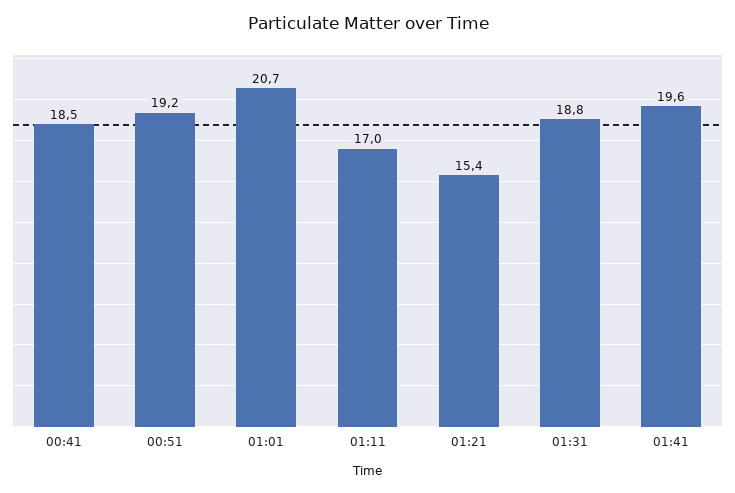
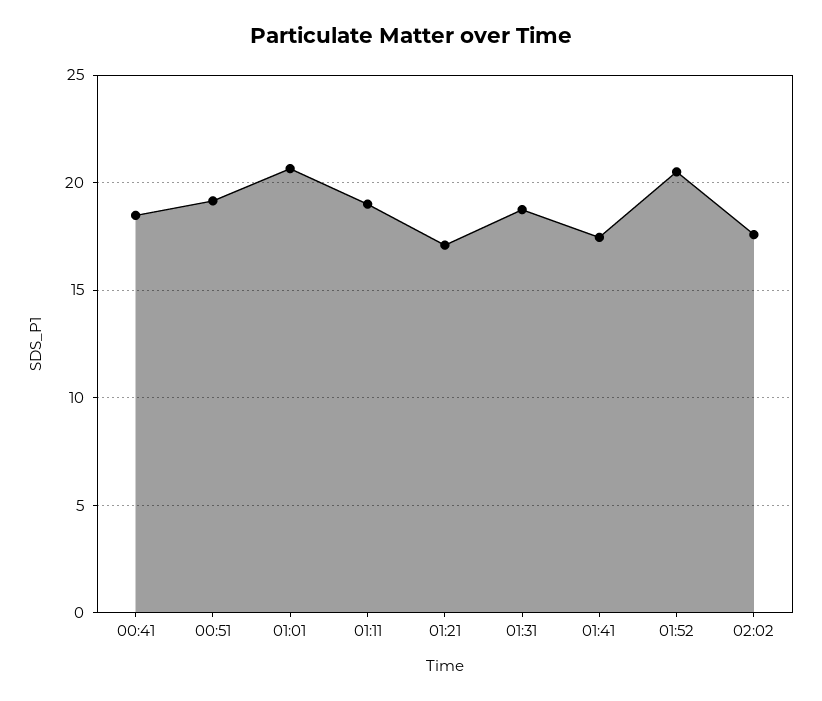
01:11: 17 -> 19
01:21: 15.4 -> 17
01:41: 19.6 -> 17.5
01:52: none -> 20.5
02:02: none -> 17.5

